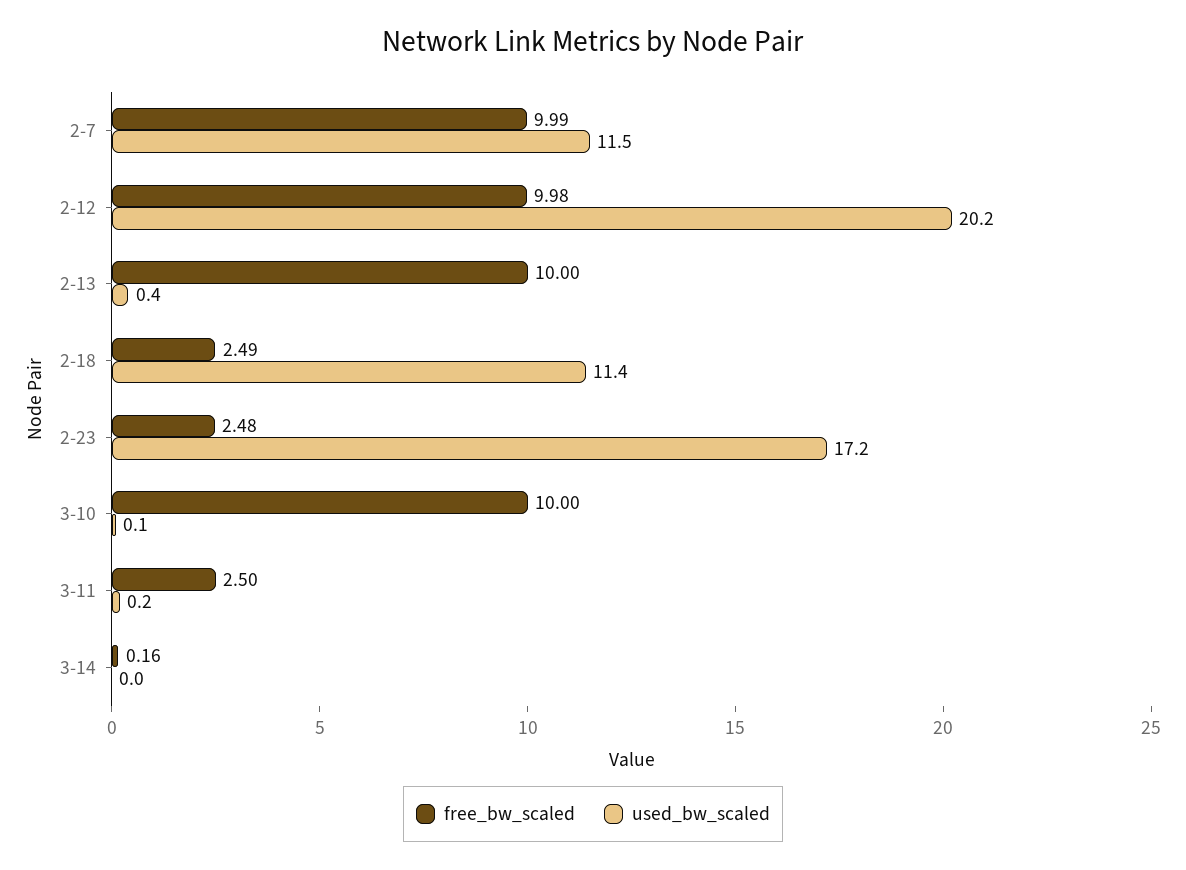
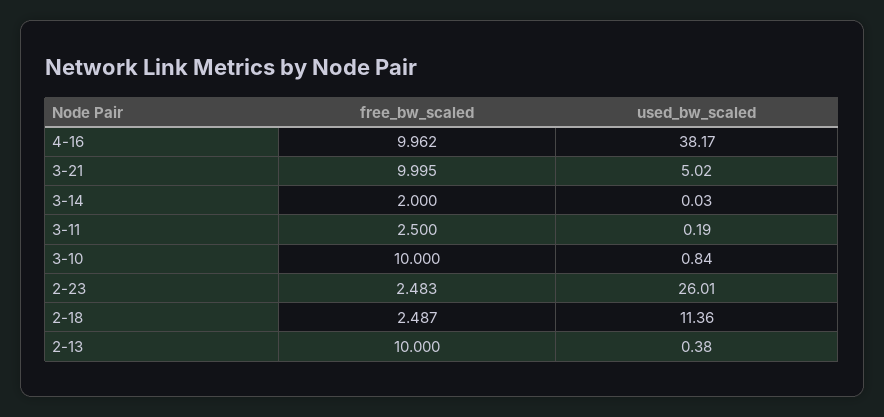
free_bw_scaled, 2-7: 9.99 -> none
used_bw_scaled, 2-7: 11.5 -> none
free_bw_scaled, 2-12: 9.98 -> none
used_bw_scaled, 2-12: 20.2 -> none
used_bw_scaled, 2-23: 17.2 -> 26.01
used_bw_scaled, 3-10: 0.1 -> 0.84
free_bw_scaled, 3-14: 0.16 -> 2
free_bw_scaled, 4-16: none -> 9.962
used_bw_scaled, 4-16: none -> 38.17
free_bw_scaled, 3-21: none -> 9.995
used_bw_scaled, 3-21: none -> 5.02

